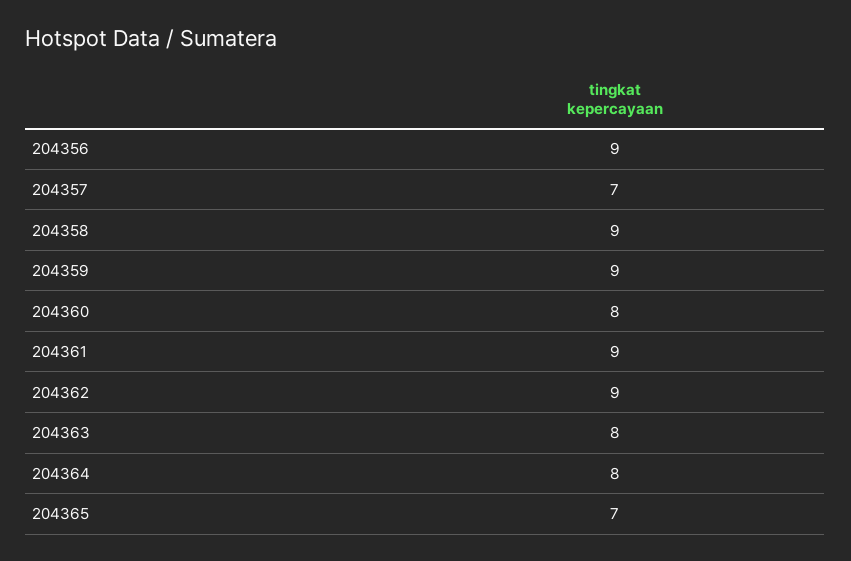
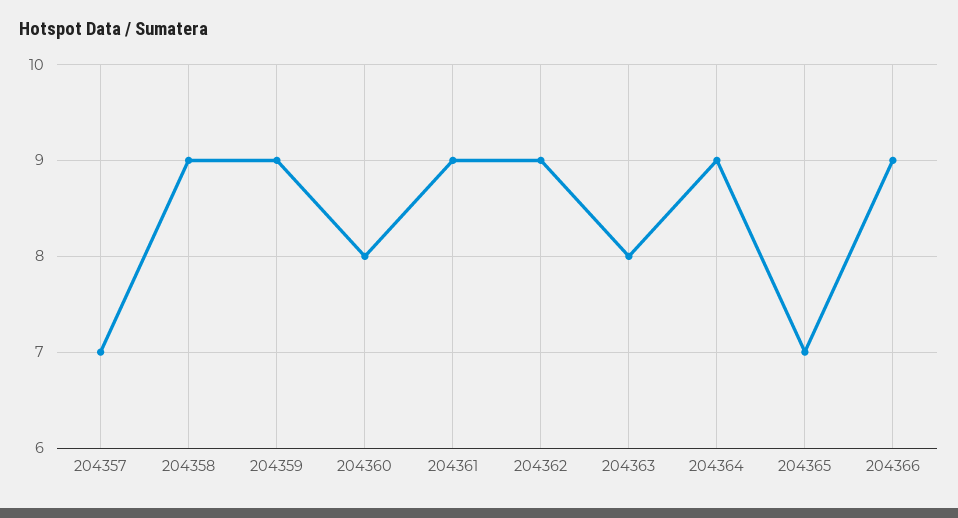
204356: 9 -> none
204364: 8 -> 9
204366: none -> 9

